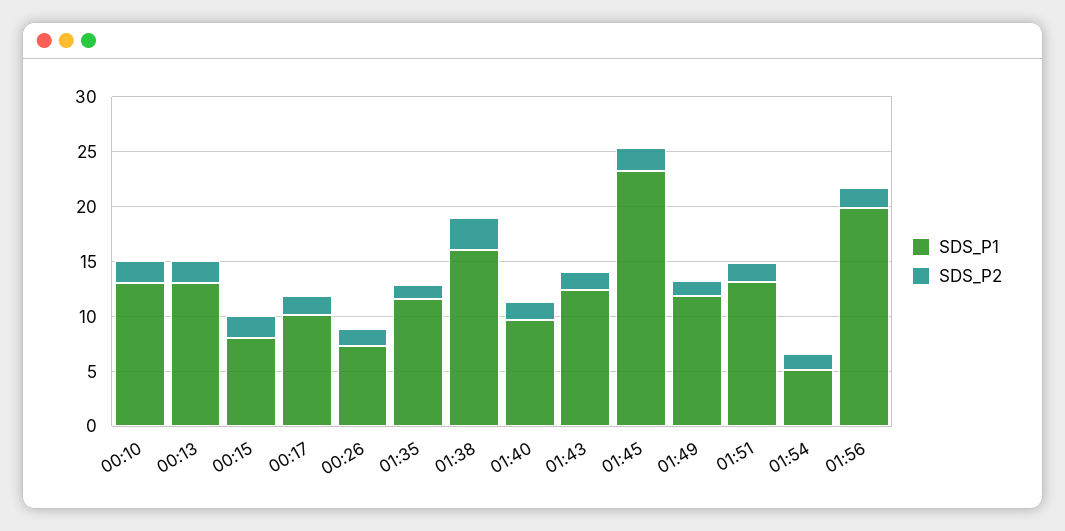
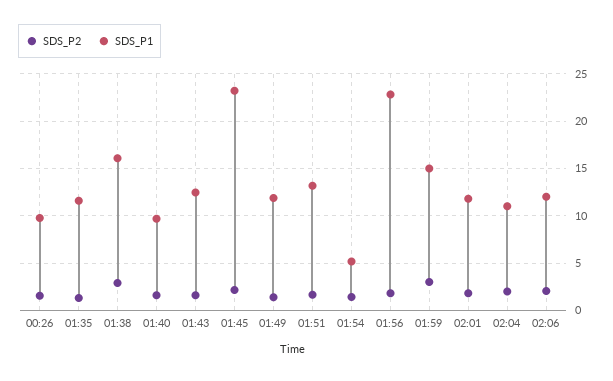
SDS_P1, 00:10: 13 -> none
SDS_P2, 00:10: 2 -> none
SDS_P1, 00:13: 13 -> none
SDS_P2, 00:13: 2 -> none
SDS_P1, 00:15: 8 -> none
SDS_P2, 00:15: 2 -> none
SDS_P1, 00:17: 10 -> none
SDS_P2, 00:17: 2 -> none
SDS_P1, 00:26: 7 -> 10
SDS_P1, 01:56: 20 -> 23
SDS_P2, 01:59: none -> 3
SDS_P1, 01:59: none -> 15
SDS_P2, 02:01: none -> 2
SDS_P1, 02:01: none -> 12
SDS_P2, 02:04: none -> 2
SDS_P1, 02:04: none -> 11
SDS_P2, 02:06: none -> 2
SDS_P1, 02:06: none -> 12

